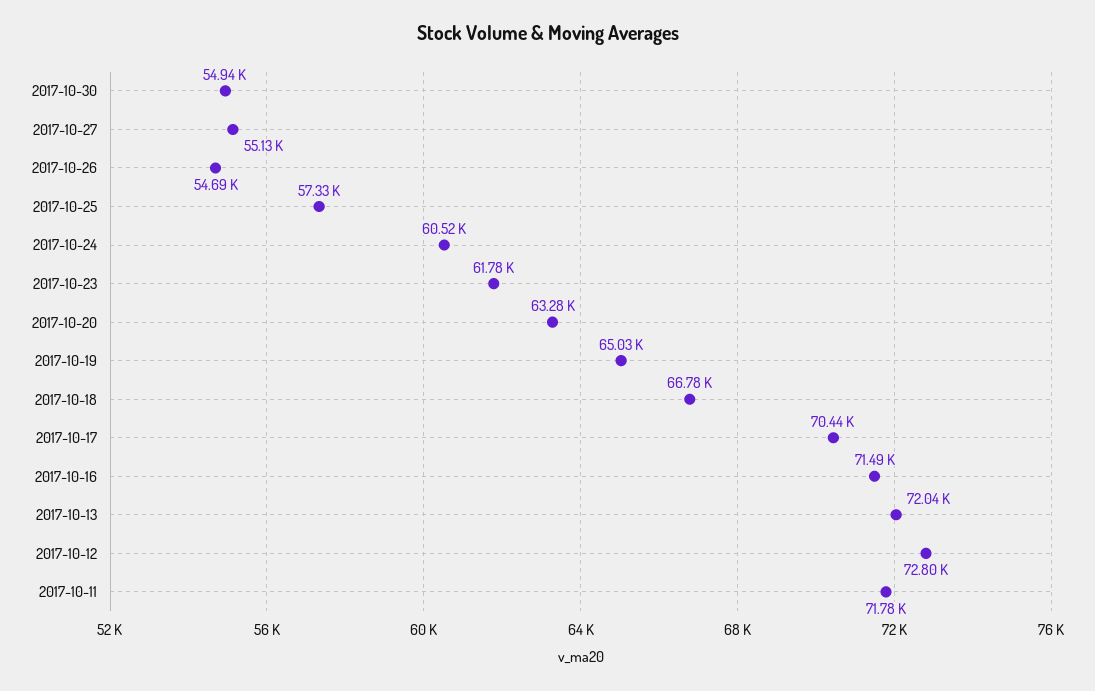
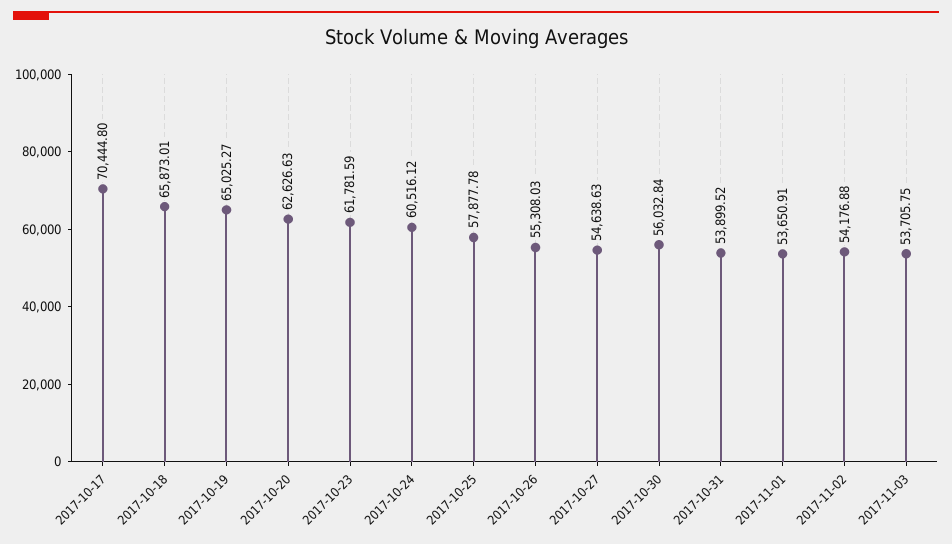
2017-10-30: 54940 -> 56032.84
2017-10-27: 55130 -> 54638.63
2017-10-26: 54690 -> 55308.03
2017-10-25: 57330 -> 57877.78
2017-10-20: 63280 -> 62626.63
2017-10-18: 66780 -> 65873.01
2017-10-16: 71490 -> none
2017-10-13: 72040 -> none
2017-10-12: 72800 -> none
2017-10-11: 71780 -> none
2017-10-31: none -> 53899.52
2017-11-01: none -> 53650.91
2017-11-02: none -> 54176.88
2017-11-03: none -> 53705.75

